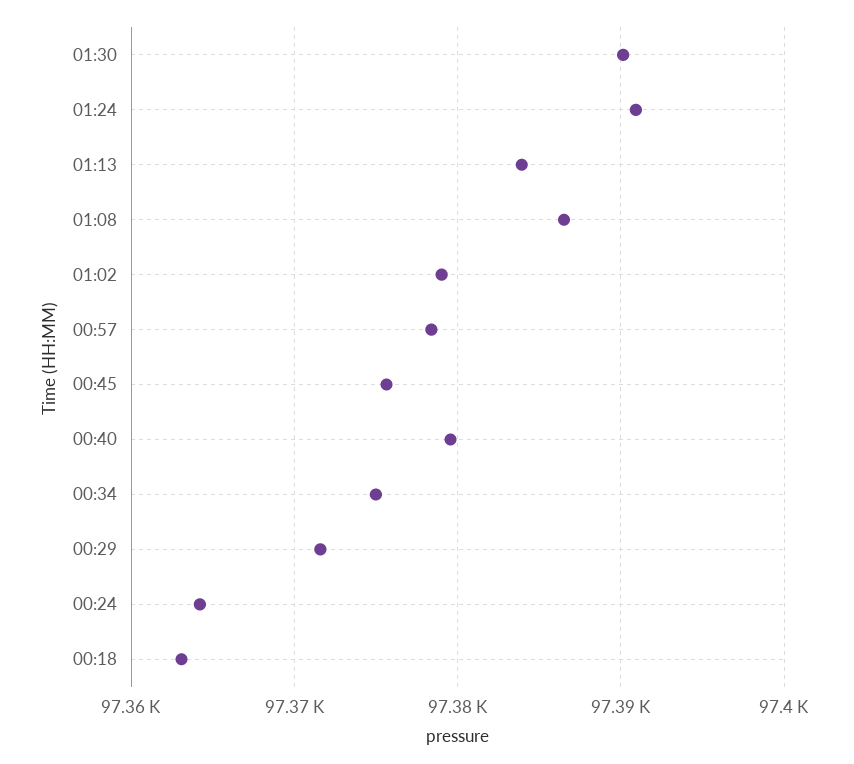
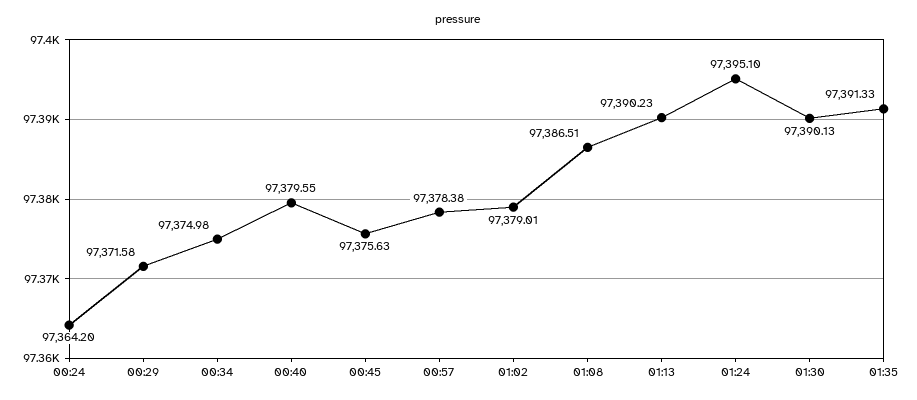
01:24: 97391 -> 97395.1
01:13: 97384 -> 97390.23
00:18: 97363 -> none
01:35: none -> 97391.33

